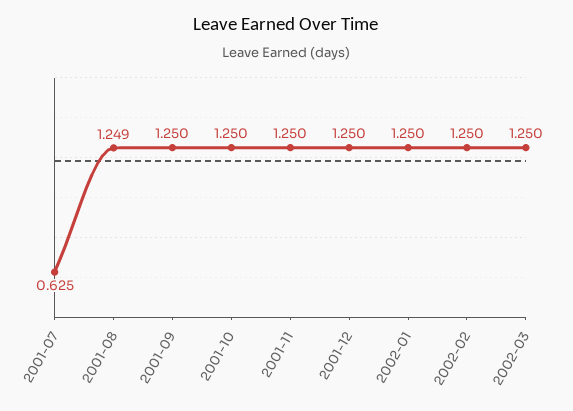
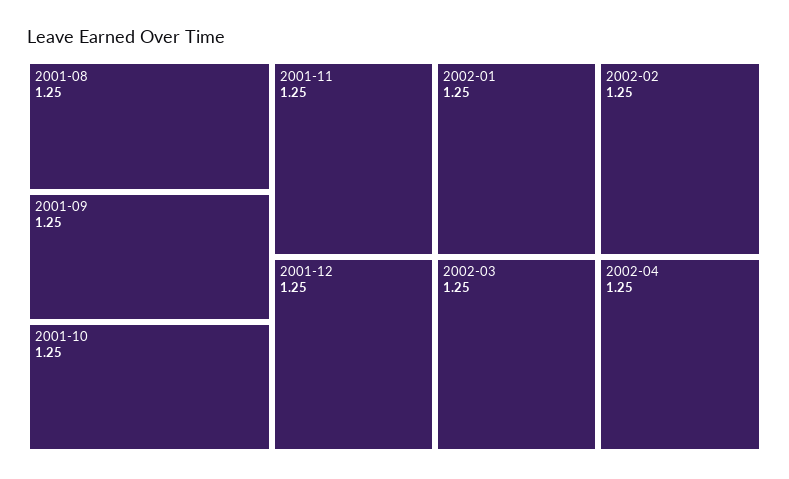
2001-07: 0.625 -> none
2001-08: 1.249 -> 1.25
2002-04: none -> 1.25

